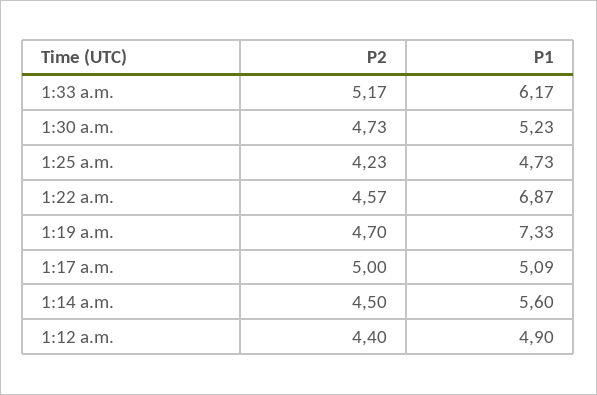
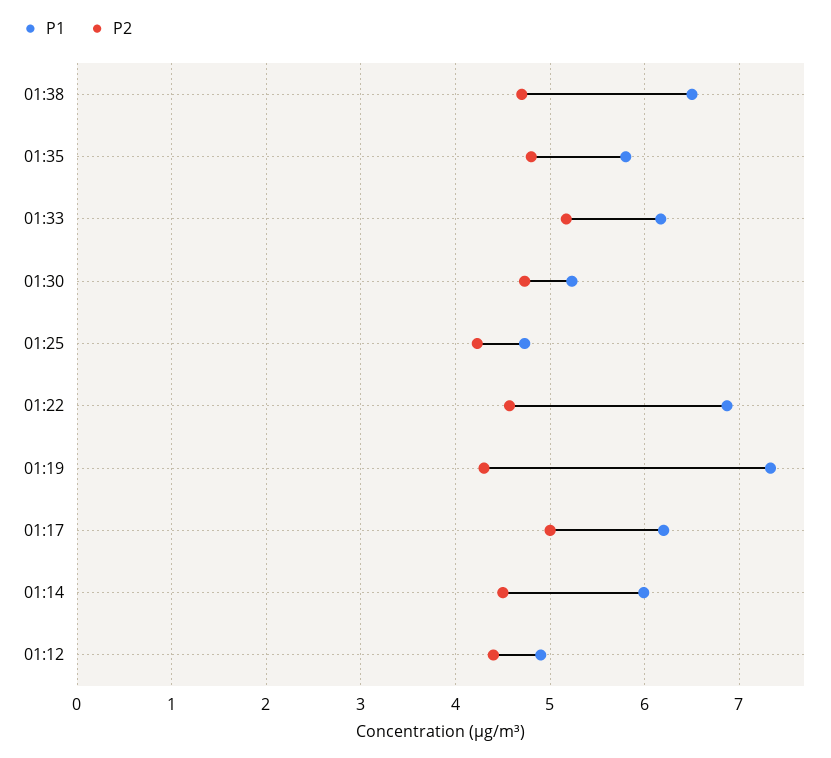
P2, 1:19 a.m.: 4.7 -> 4.3
P1, 1:17 a.m.: 5.09 -> 6.2
P1, 1:14 a.m.: 5.6 -> 6
P1, 01:38: none -> 6.5
P2, 01:38: none -> 4.7
P1, 01:35: none -> 5.8
P2, 01:35: none -> 4.8

